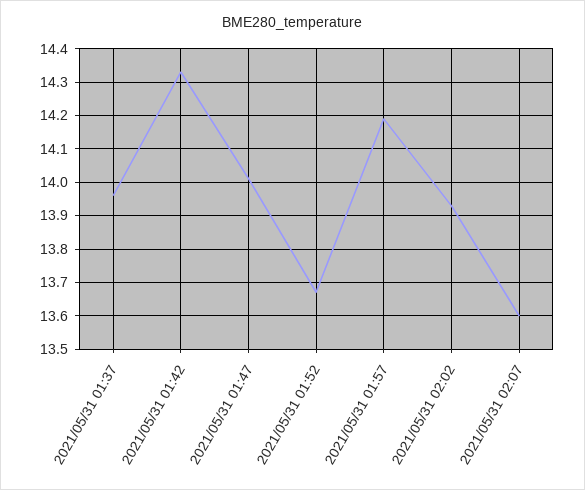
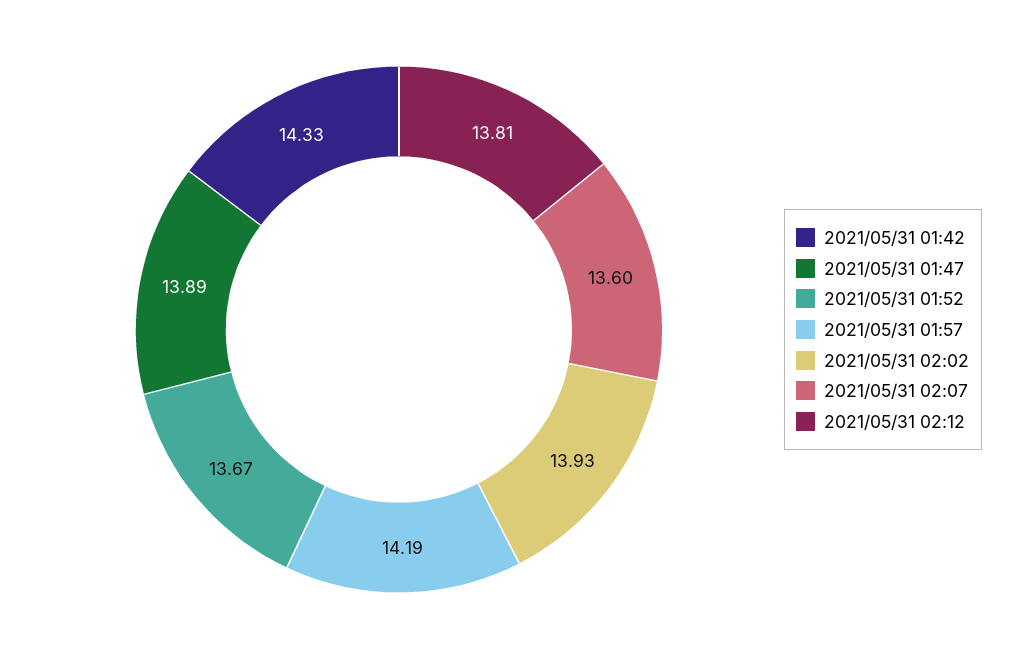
2021/05/31 01:37: 13.95 -> none
2021/05/31 01:47: 14 -> 13.89
2021/05/31 02:12: none -> 13.81

